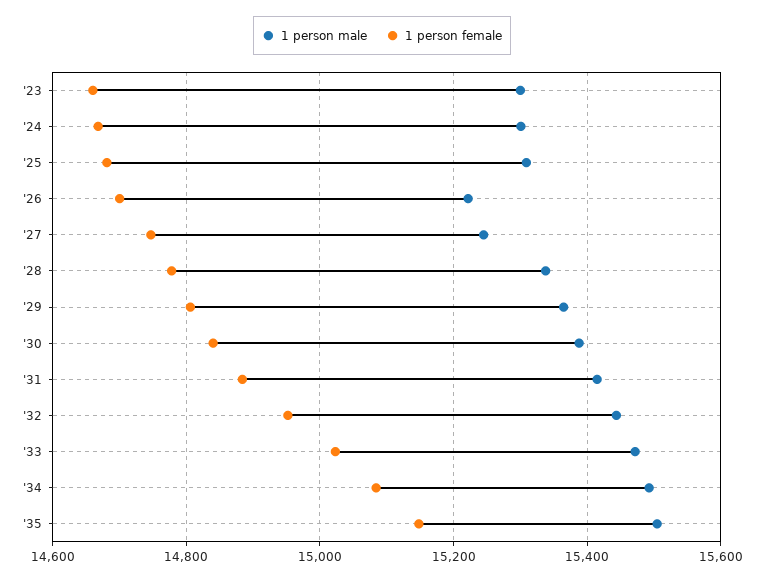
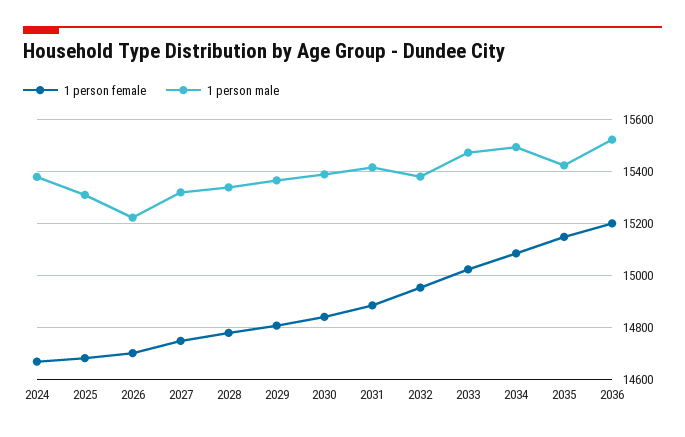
1 person male, '23: 15300 -> none
1 person female, '23: 14660 -> none
1 person male, '24: 15300 -> 15375
1 person male, '27: 15240 -> 15325
1 person male, '32: 15440 -> 15375
1 person male, '35: 15500 -> 15425
1 person female, 2036: none -> 15200
1 person male, 2036: none -> 15525

